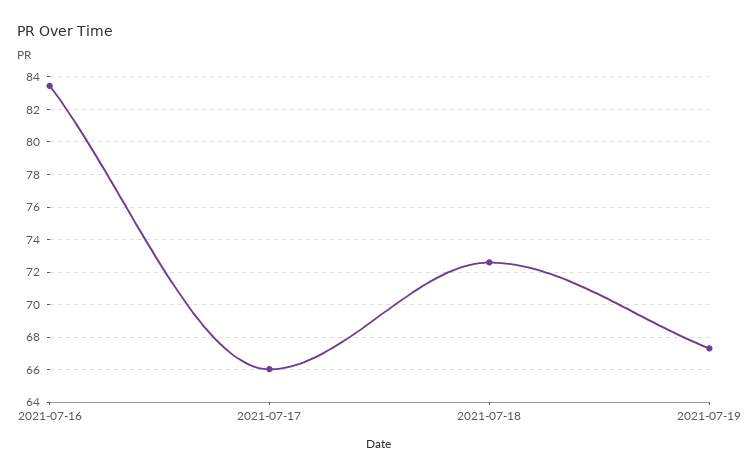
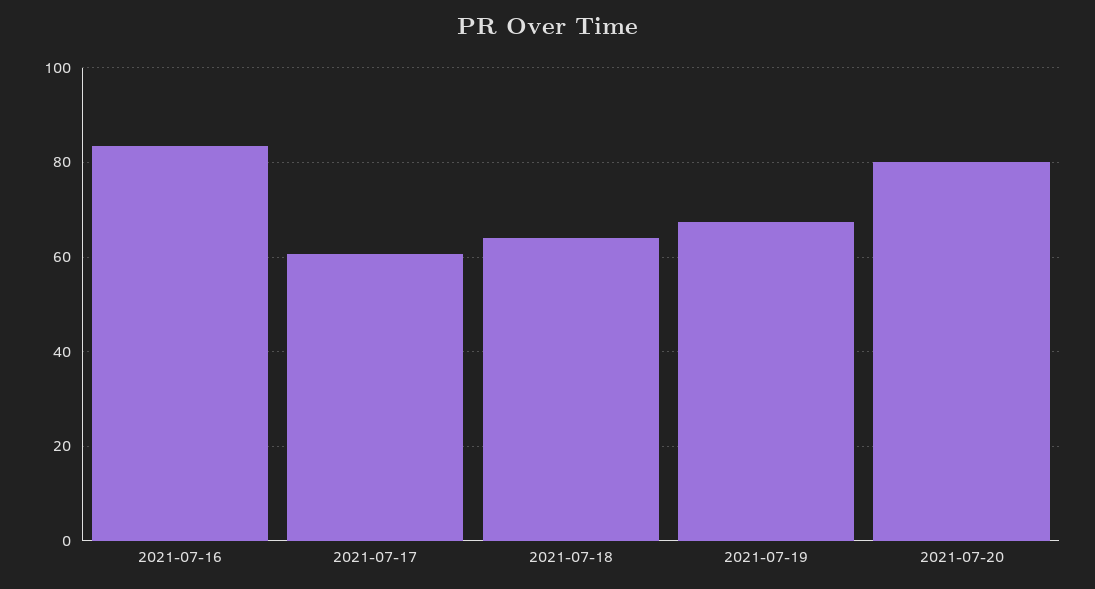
2021-07-17: 66 -> 60
2021-07-18: 72.5 -> 64
2021-07-20: none -> 80

